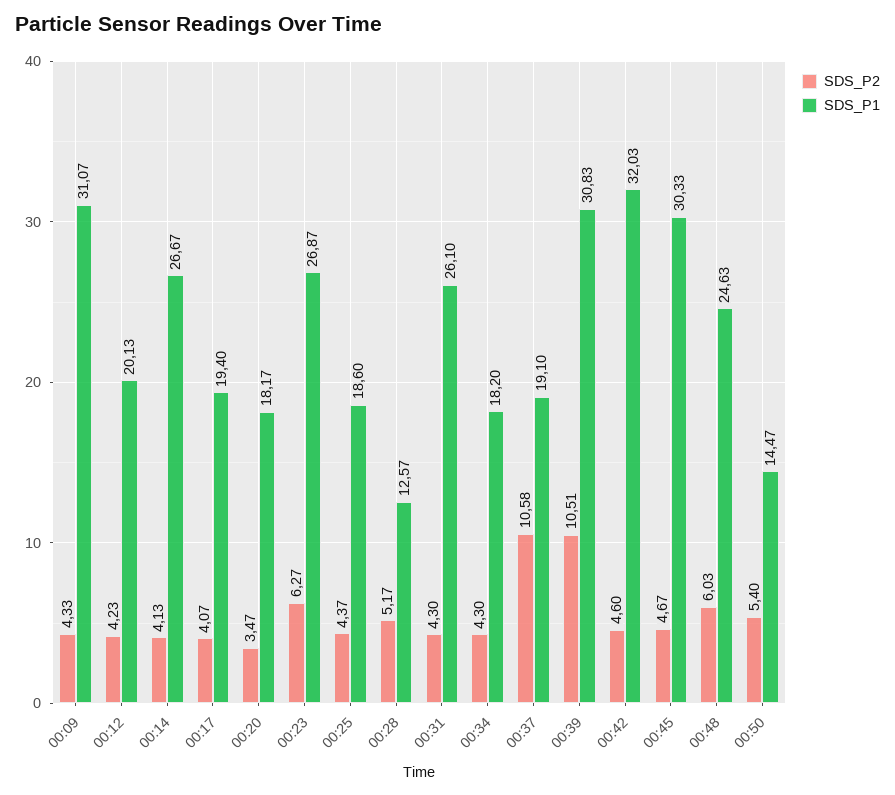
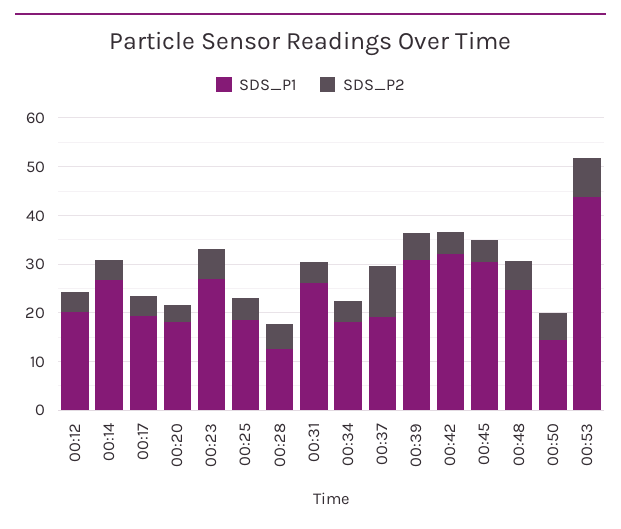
SDS_P2, 00:09: 4.33 -> none
SDS_P1, 00:09: 31.07 -> none
SDS_P2, 00:39: 10.51 -> 6
SDS_P1, 00:53: none -> 44
SDS_P2, 00:53: none -> 8

